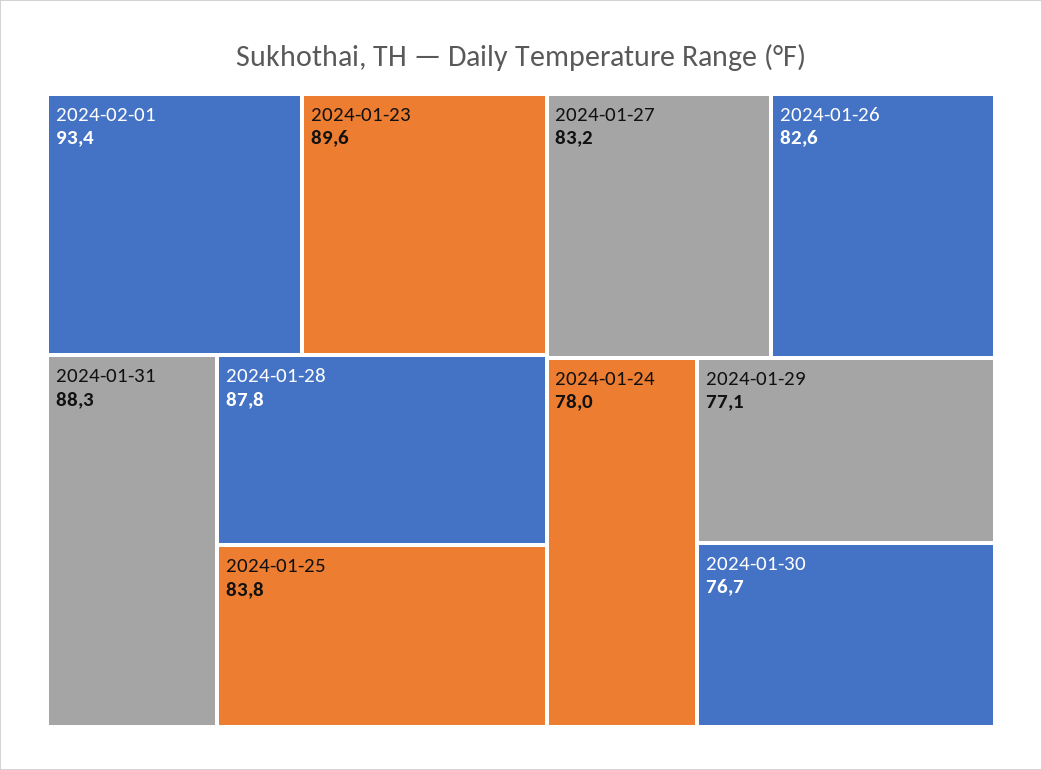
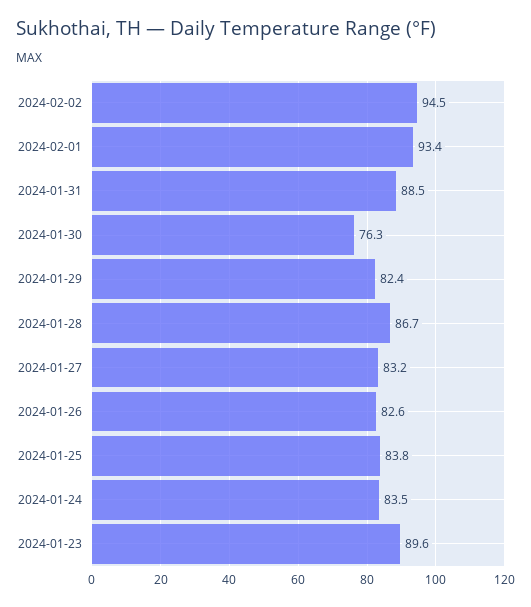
2024-01-31: 88.3 -> 88.5
2024-01-28: 87.8 -> 86.7
2024-01-24: 78 -> 83.5
2024-01-29: 77.1 -> 82.4
2024-01-30: 76.7 -> 76.3
2024-02-02: none -> 94.5

